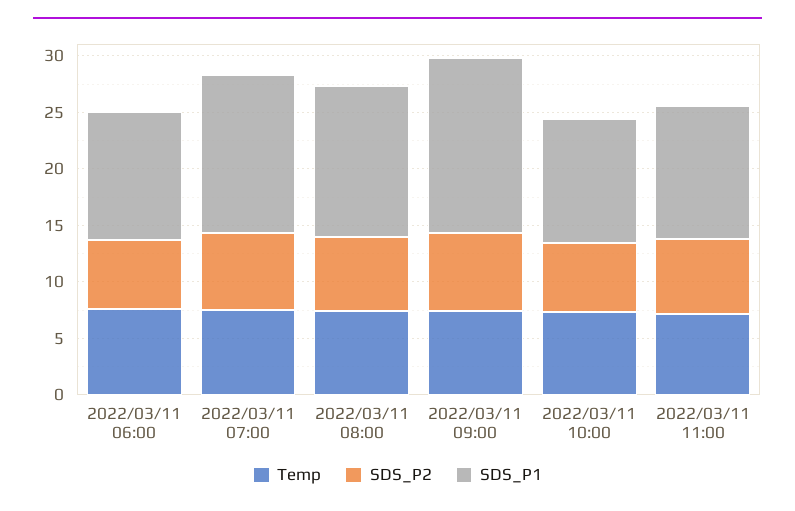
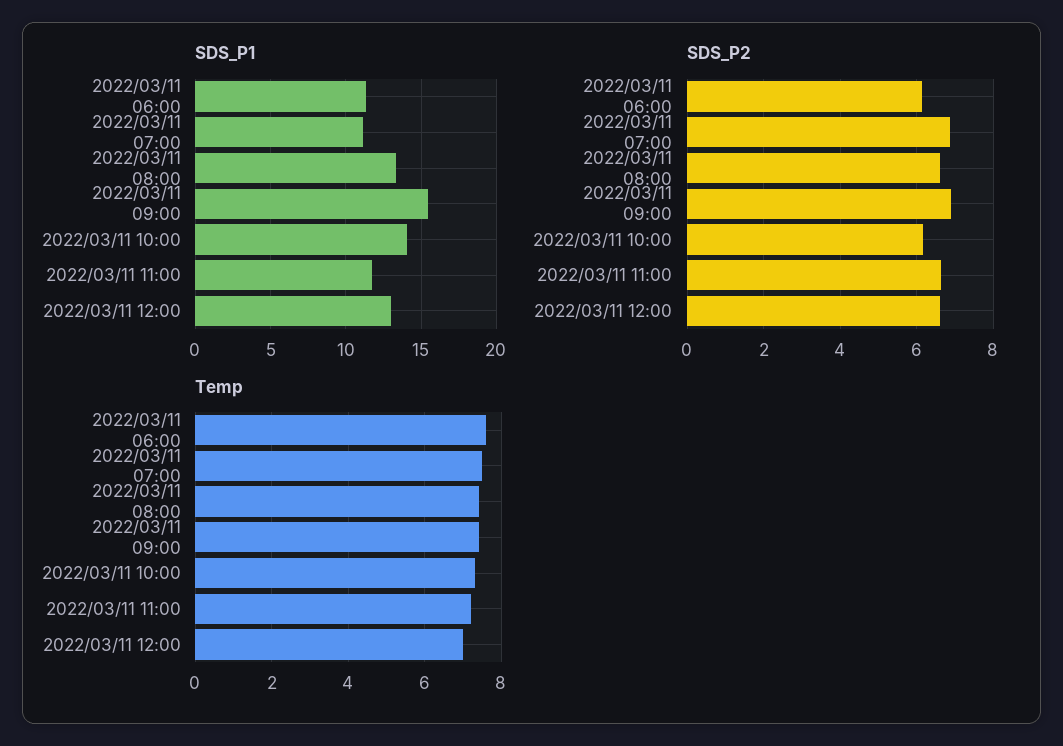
SDS_P1, 2022/03/11 07:00: 14 -> 11
SDS_P1, 2022/03/11 10:00: 11 -> 14
SDS_P1, 2022/03/11 12:00: none -> 13
SDS_P2, 2022/03/11 12:00: none -> 6.6
Temp, 2022/03/11 12:00: none -> 7

